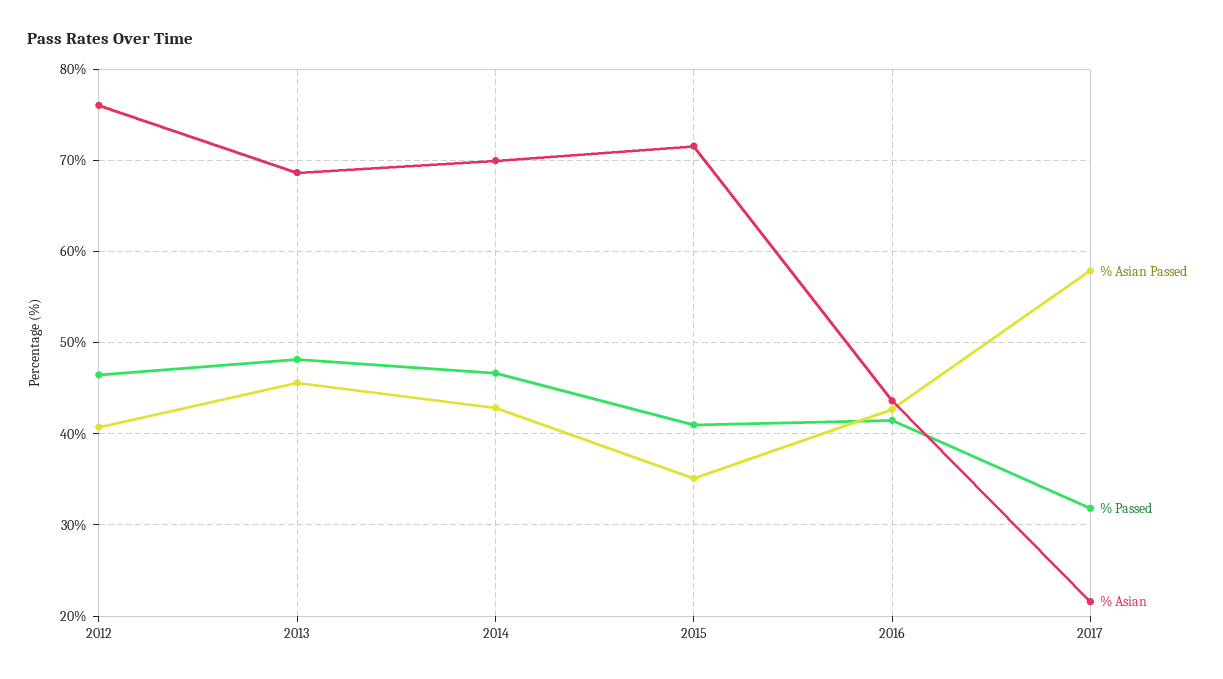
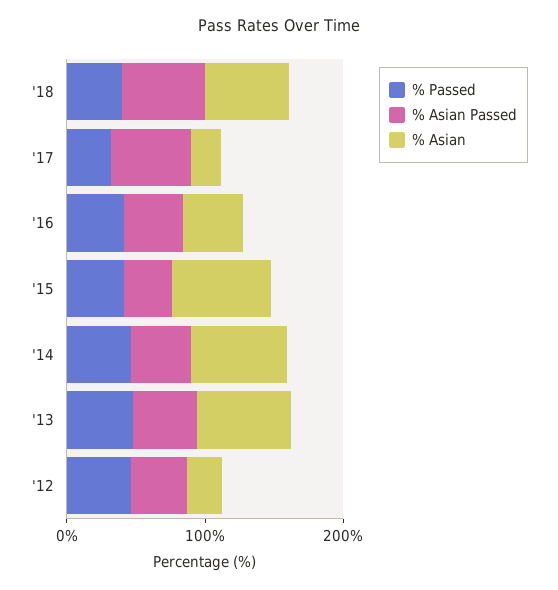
% Asian, 2012: 76 -> 20
% Passed, '18: none -> 40
% Asian Passed, '18: none -> 60
% Asian, '18: none -> 60

